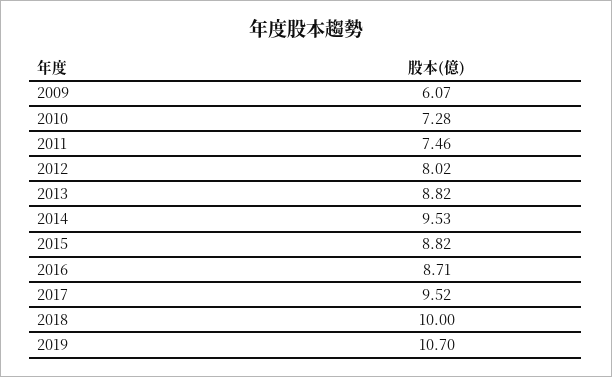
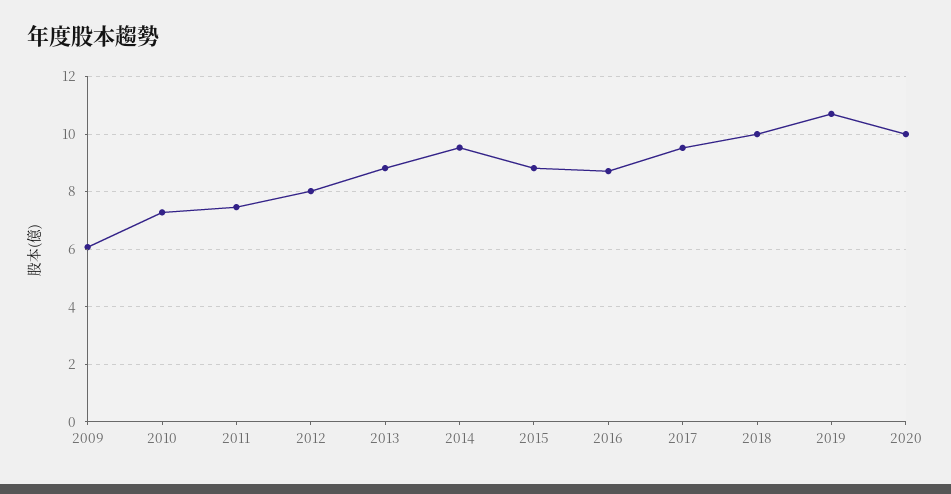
2020: none -> 10

